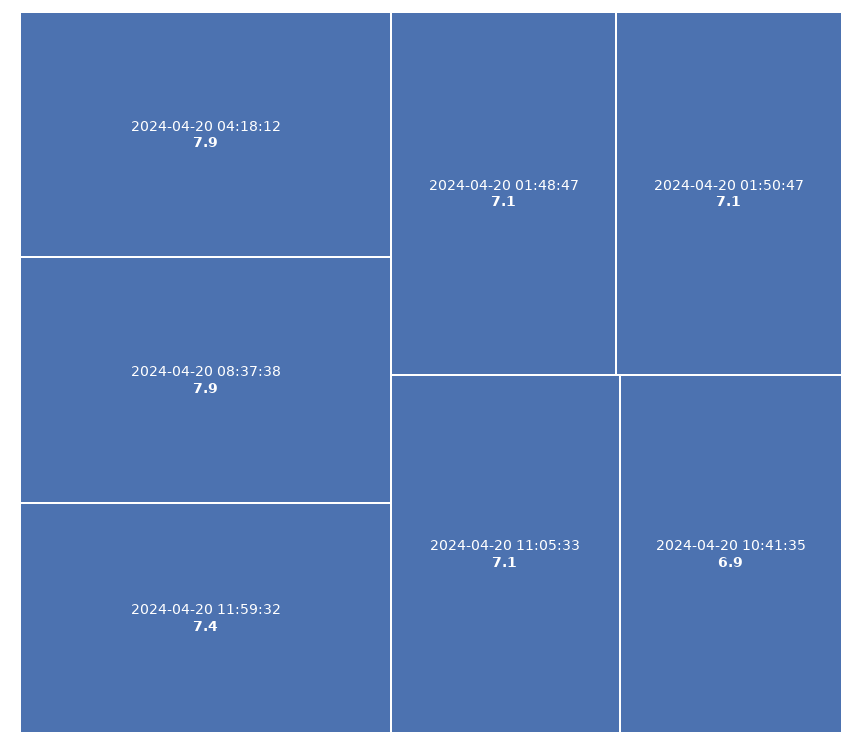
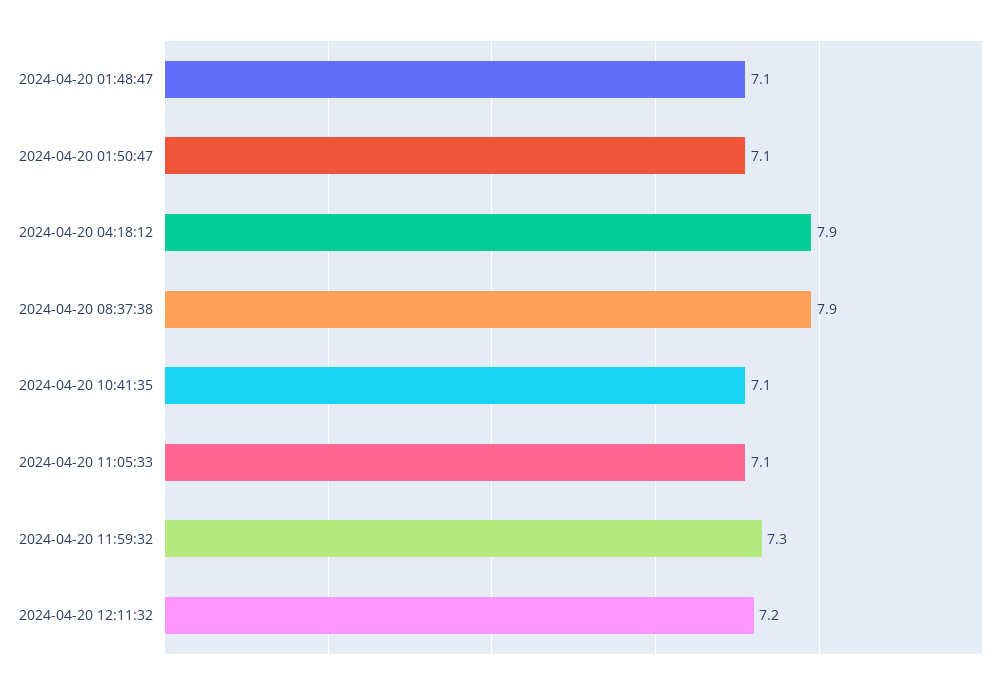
2024-04-20 11:59:32: 7.4 -> 7.3
2024-04-20 10:41:35: 6.9 -> 7.1
2024-04-20 12:11:32: none -> 7.2

